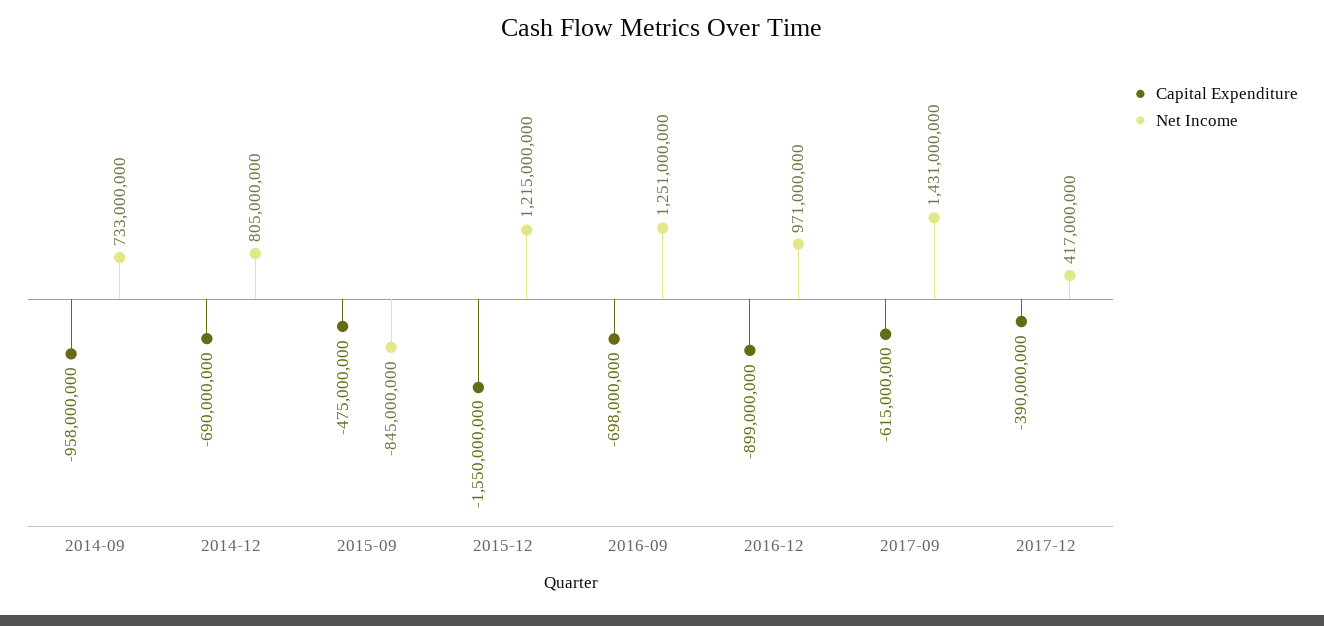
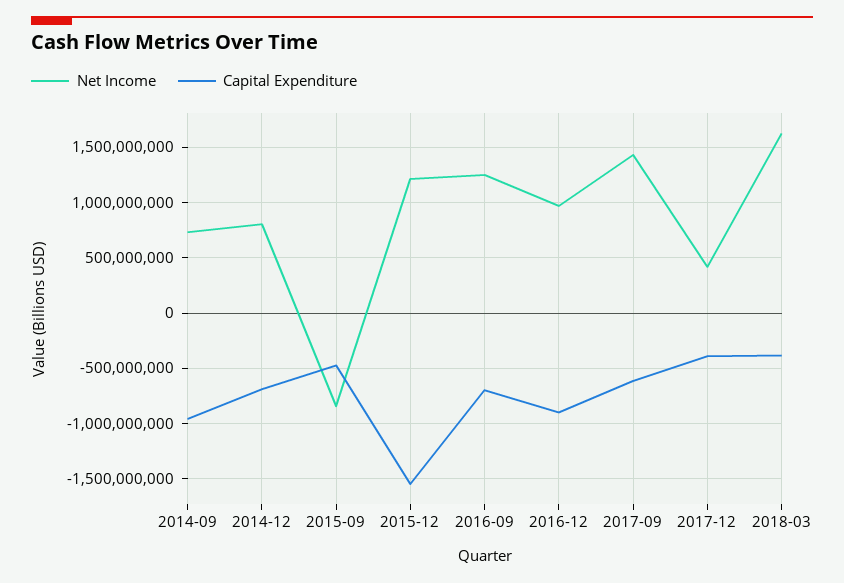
Net Income, 2018-03: none -> 1600000000
Capital Expenditure, 2018-03: none -> -400000000

